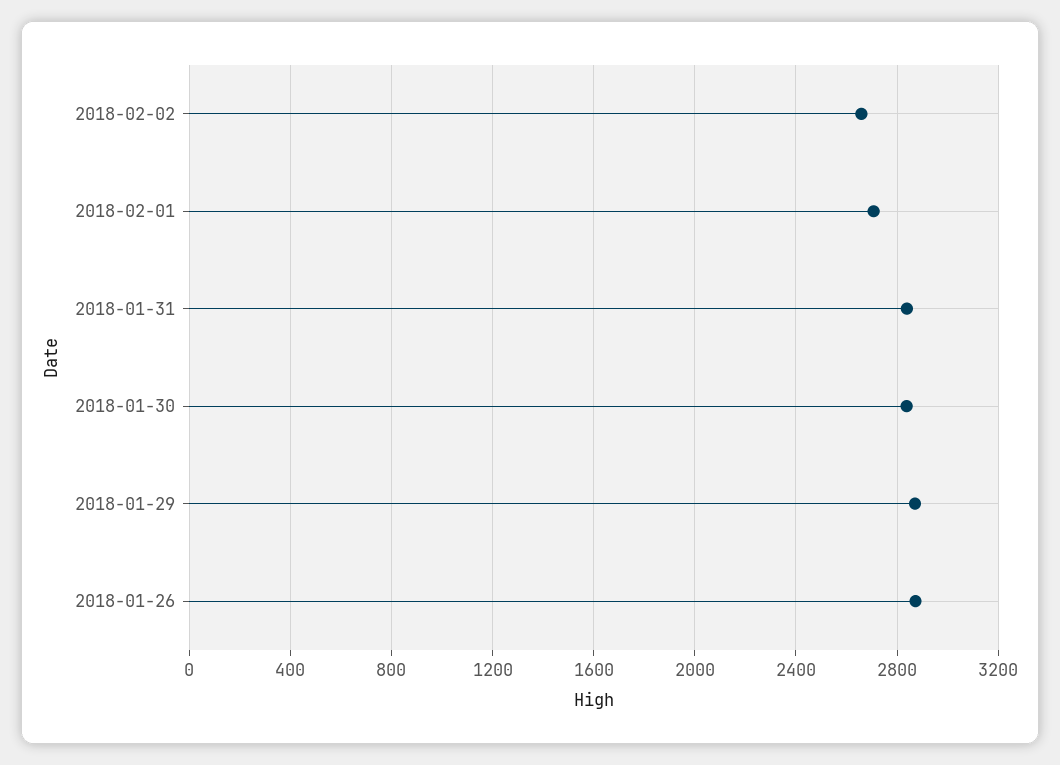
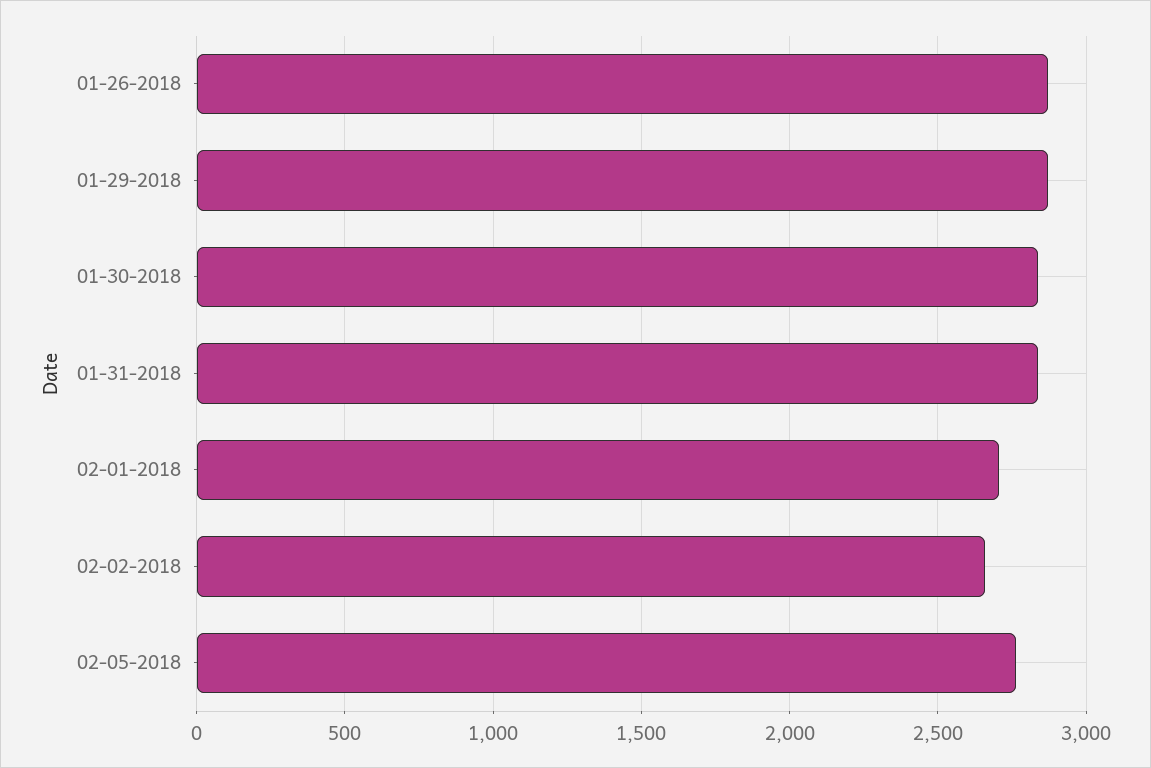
02-05-2018: none -> 2750

